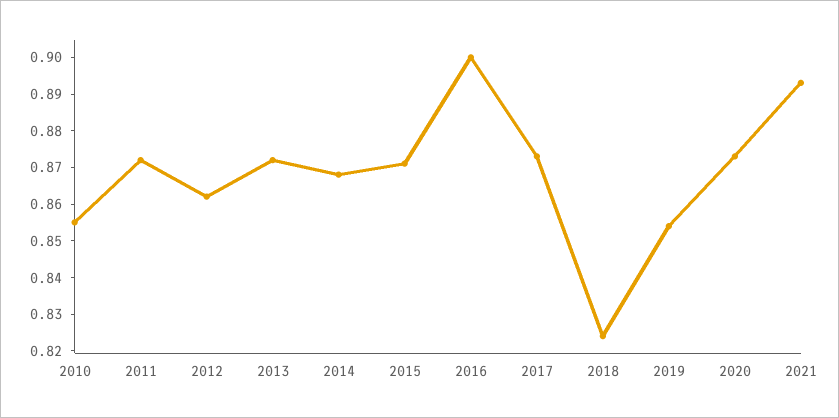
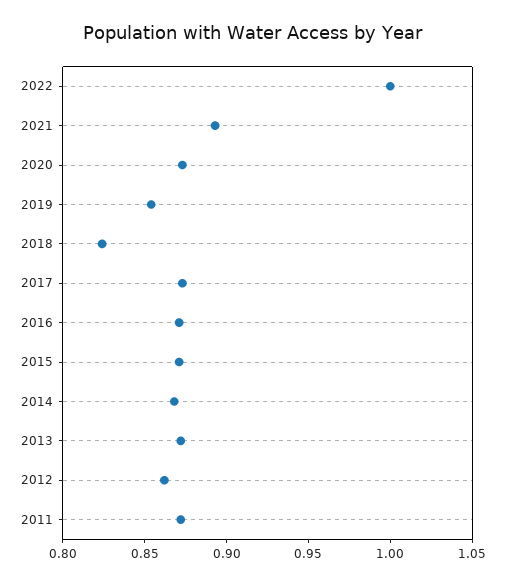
2010: 0.855 -> none
2016: 0.9 -> 0.87
2022: none -> 1

